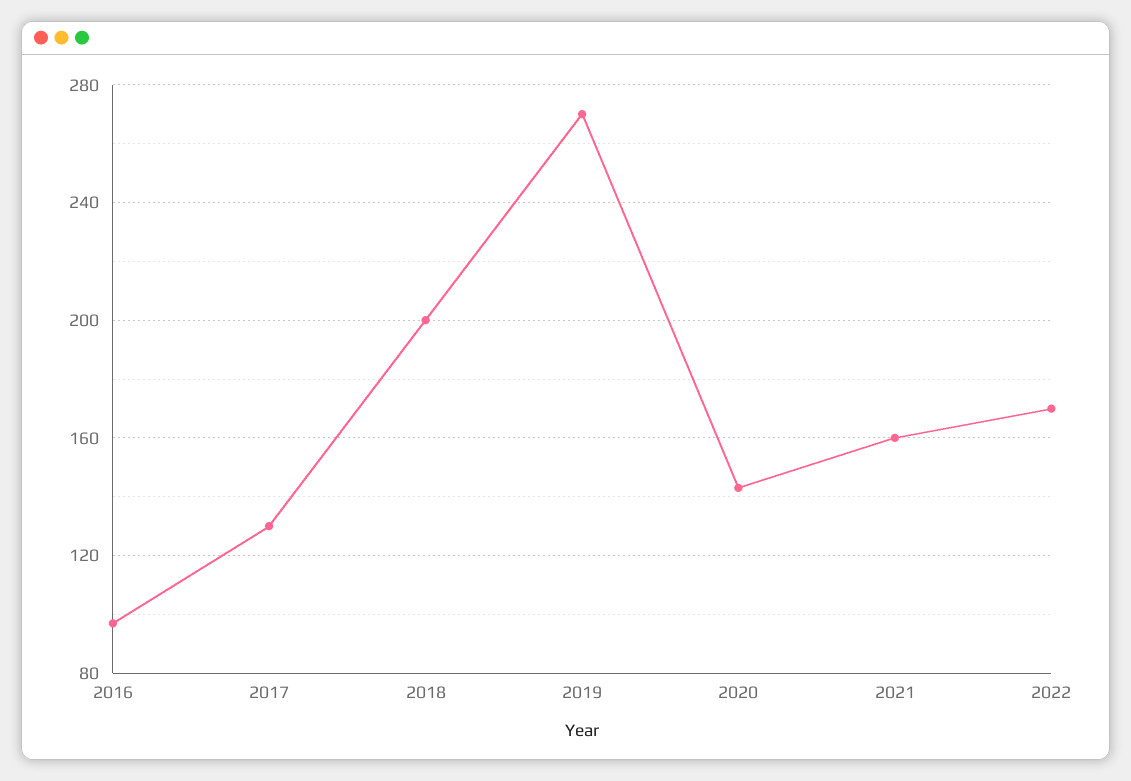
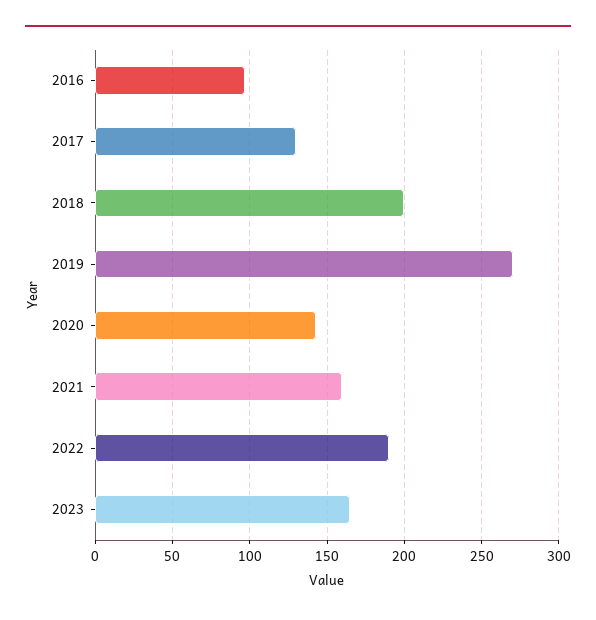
2022: 170 -> 190
2023: none -> 165

